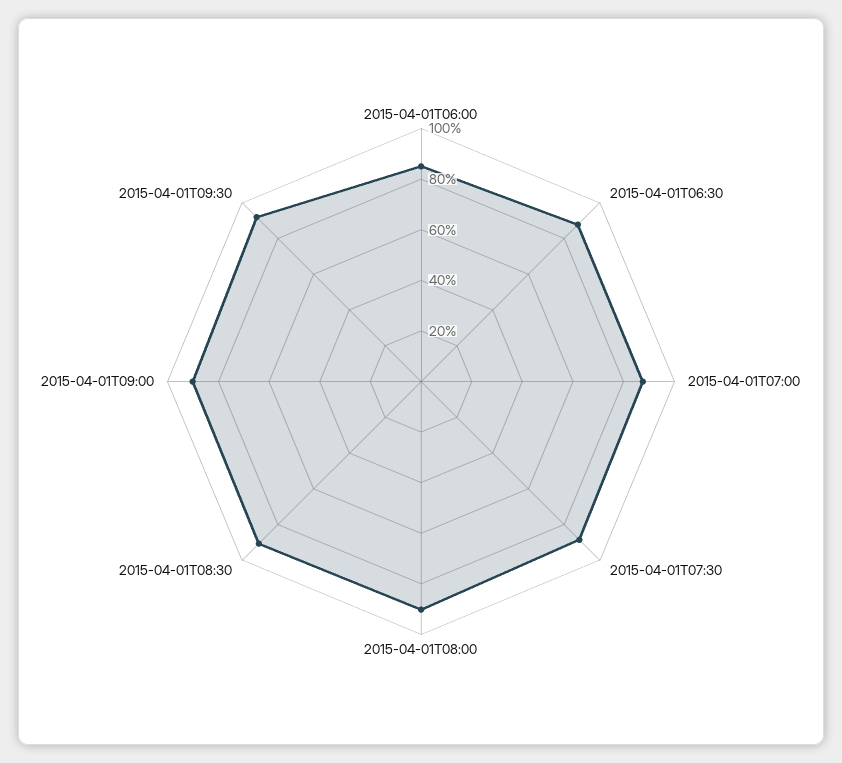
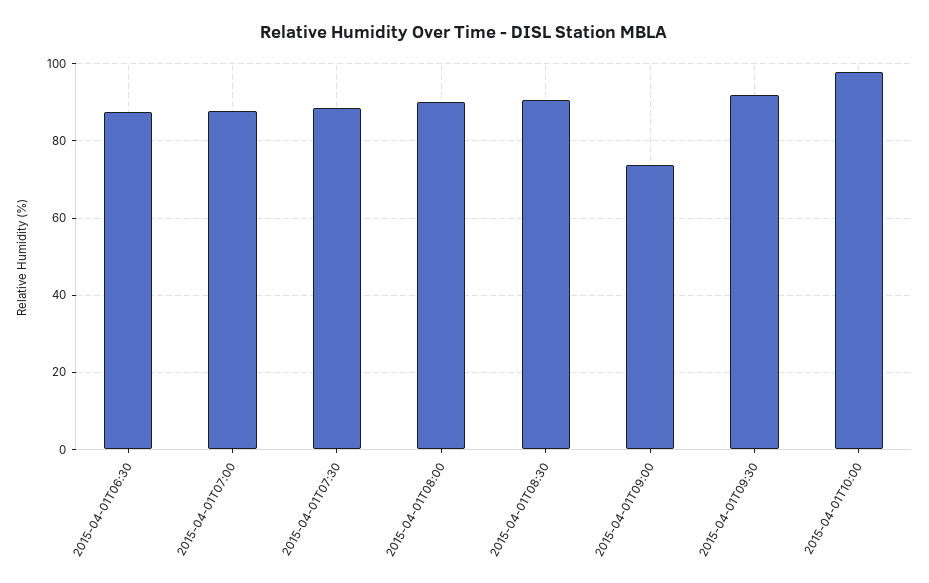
2015-04-01T06:00: 85 -> none
2015-04-01T09:00: 90 -> 74
2015-04-01T10:00: none -> 98

